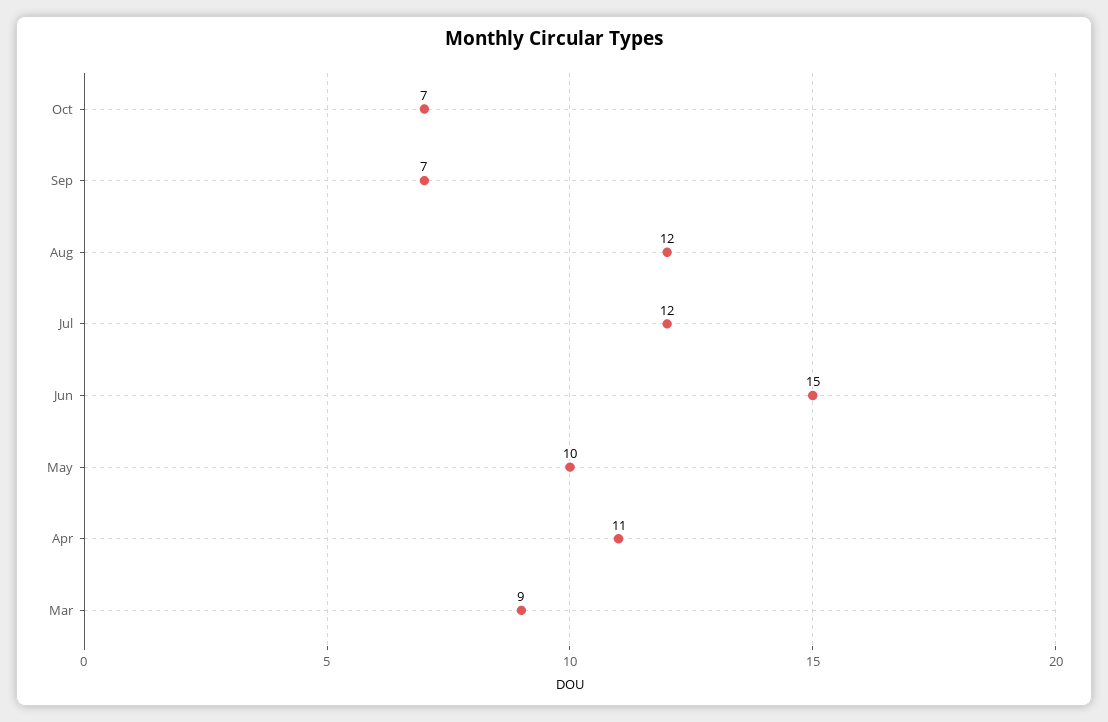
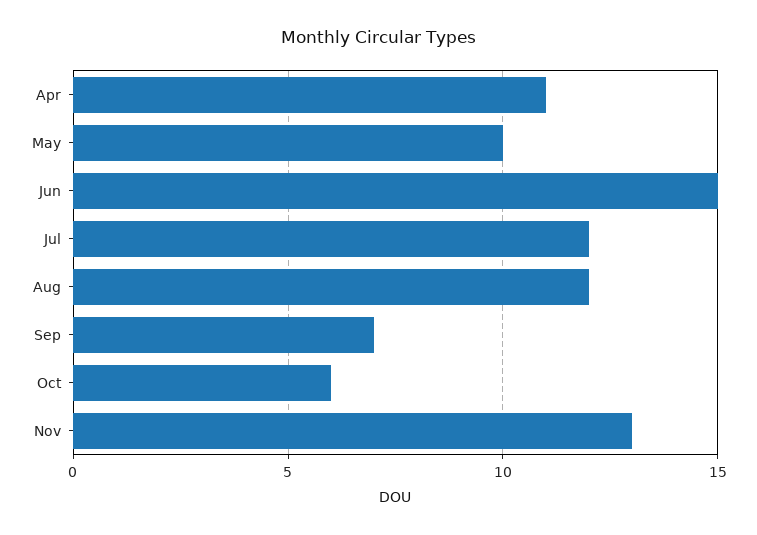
Oct: 7 -> 6
Mar: 9 -> none
Nov: none -> 13

